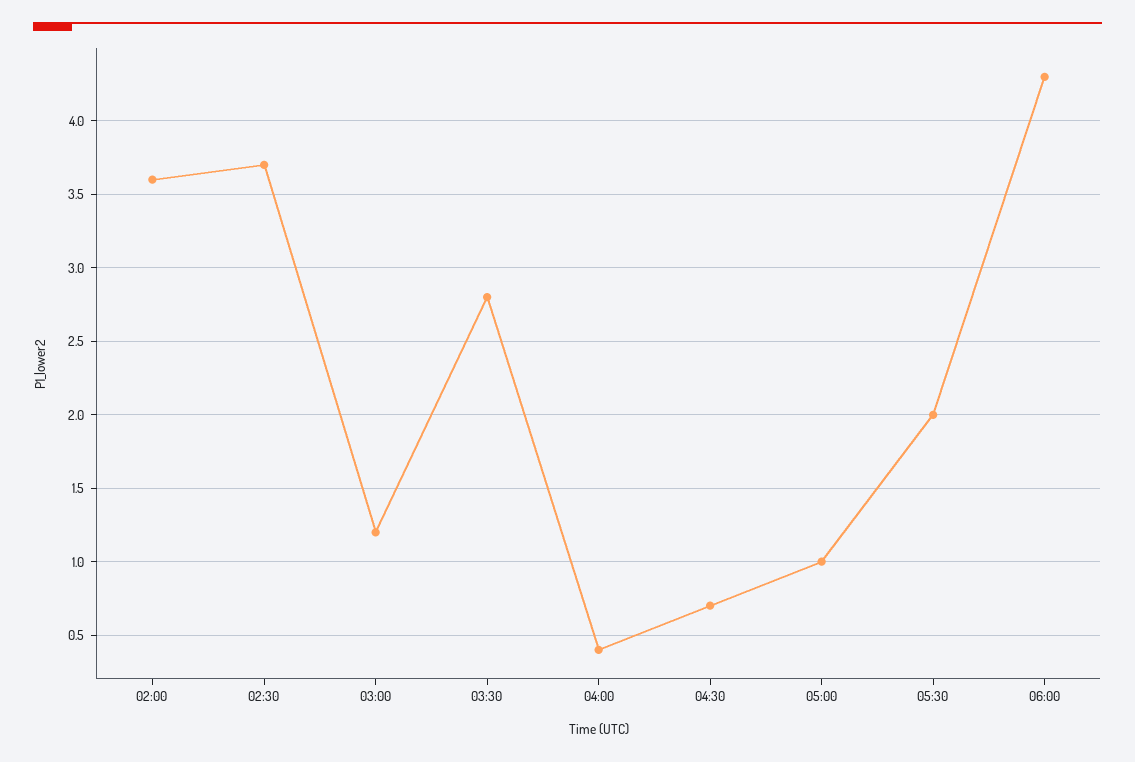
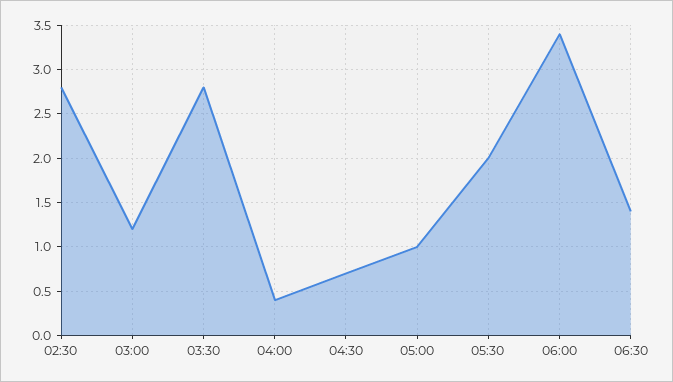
02:00: 3.6 -> none
02:30: 3.7 -> 2.8
06:00: 4.3 -> 3.4
06:30: none -> 1.4

